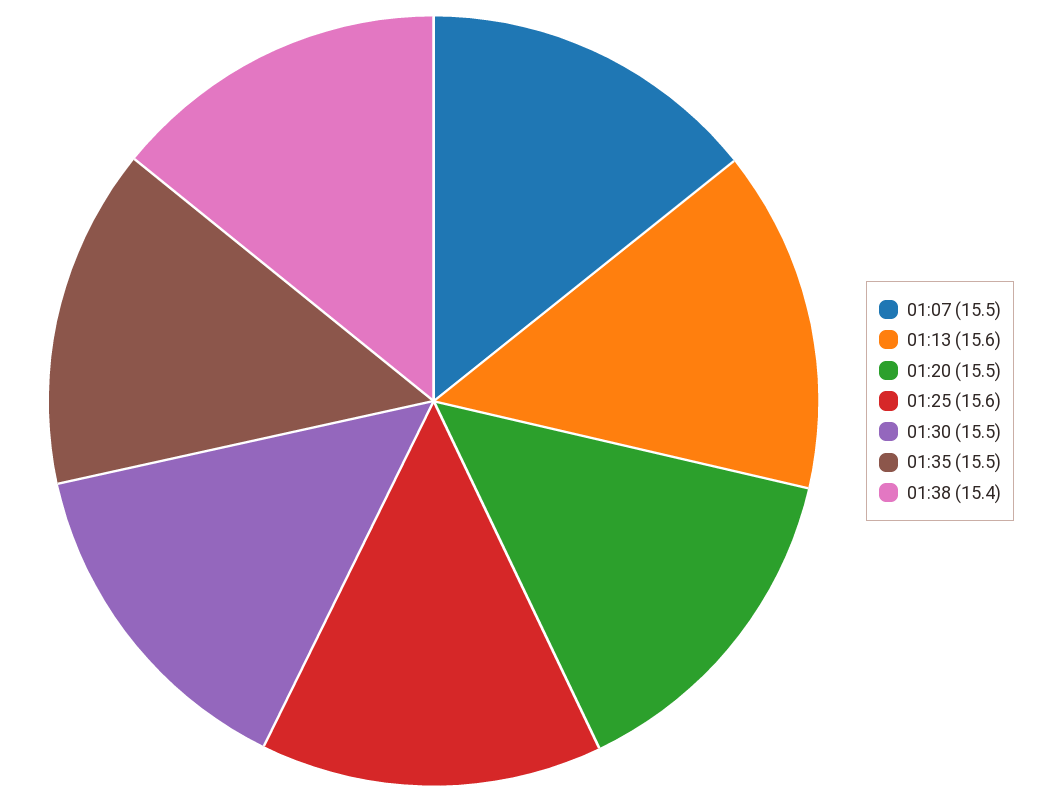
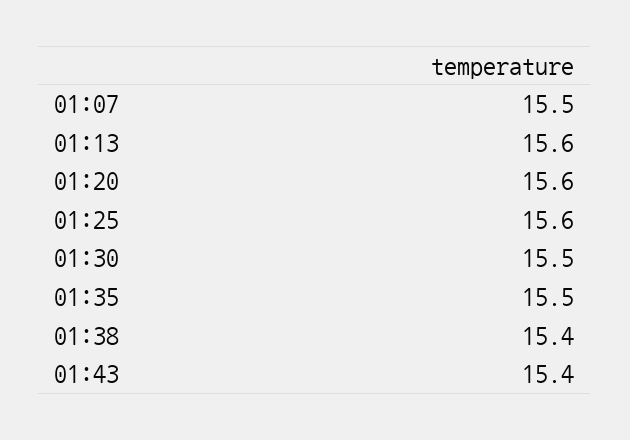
01:20: 15.5 -> 15.6
01:43: none -> 15.4

